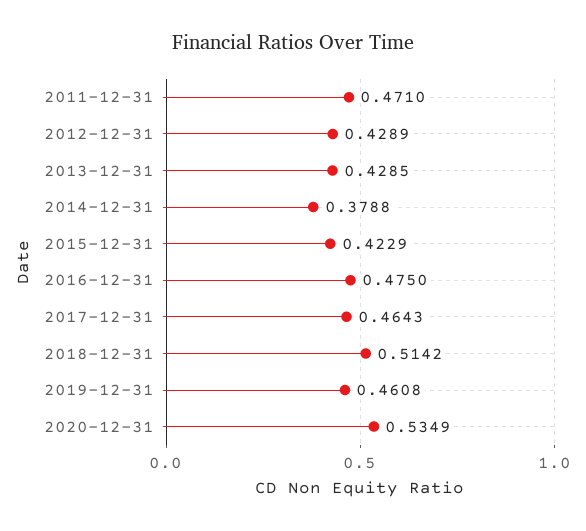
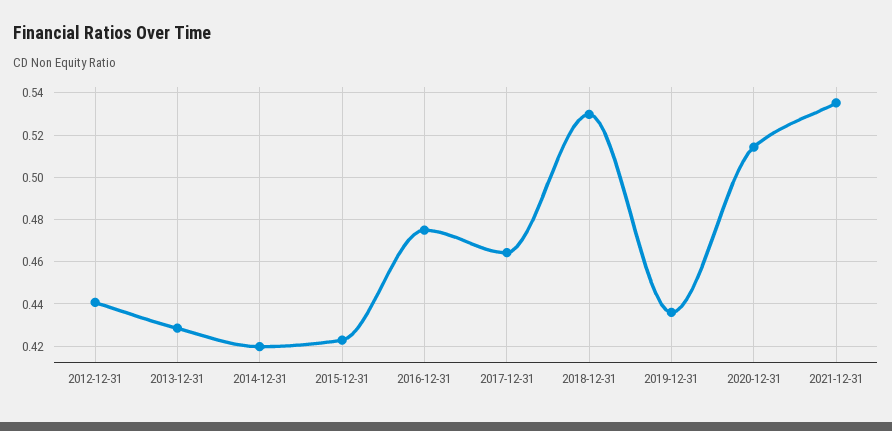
2011-12-31: 0.471 -> none
2012-12-31: 0.4289 -> 0.44
2014-12-31: 0.3788 -> 0.42
2018-12-31: 0.5142 -> 0.53
2019-12-31: 0.4608 -> 0.435
2020-12-31: 0.5349 -> 0.515
2021-12-31: none -> 0.535

